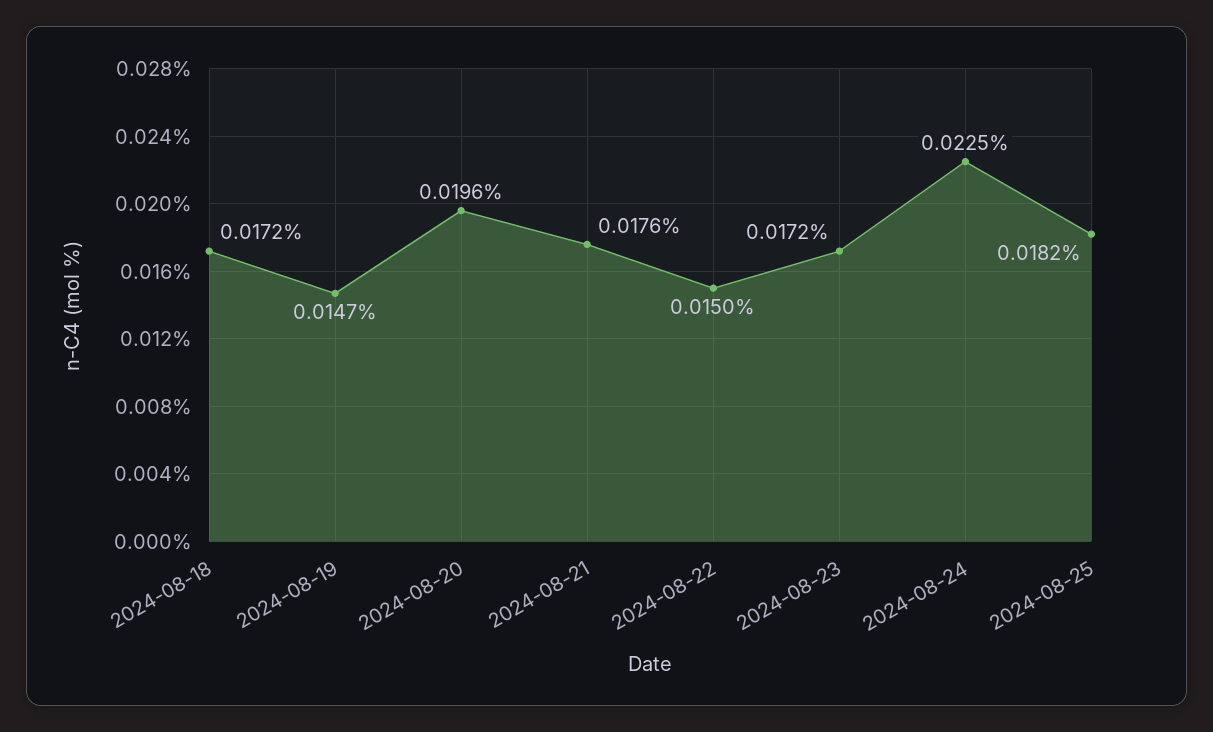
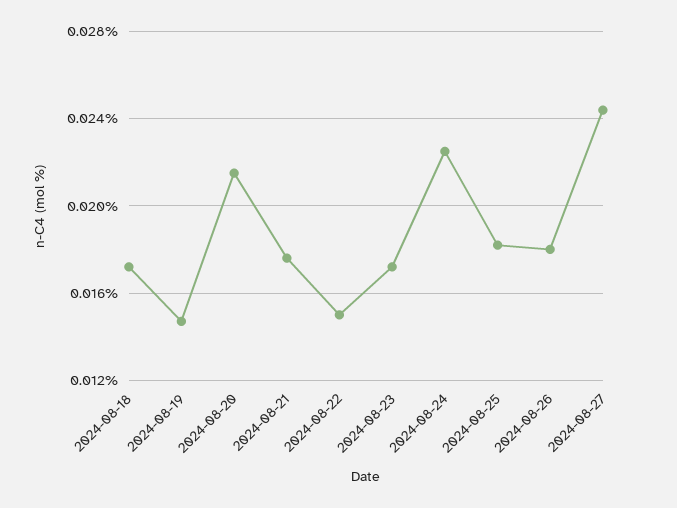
2024-08-20: 0.0196 -> 0.0215
2024-08-26: none -> 0.018
2024-08-27: none -> 0.0245

